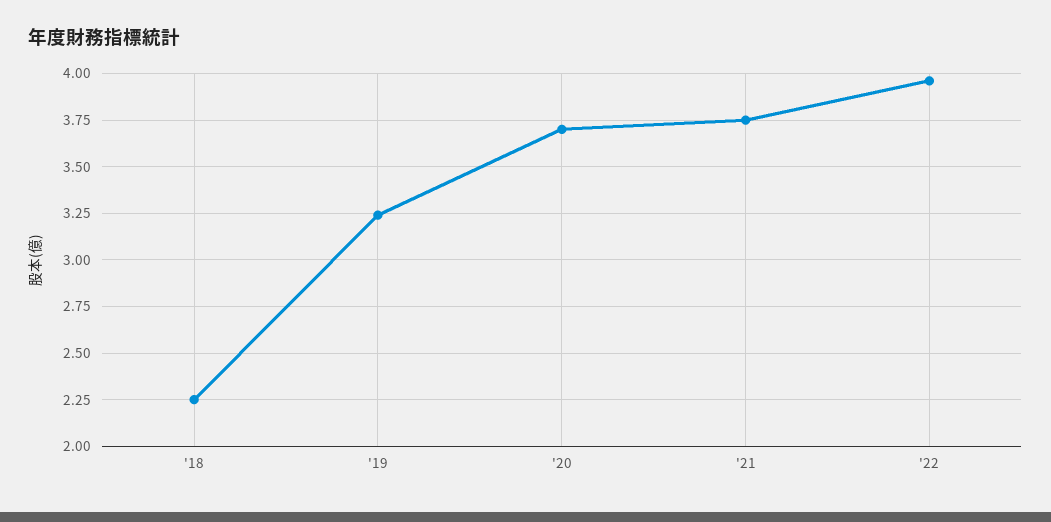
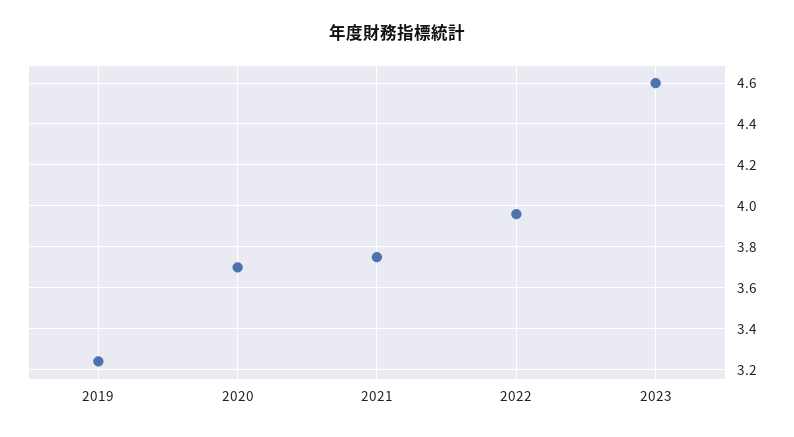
'18: 2.25 -> none
2023: none -> 4.6

